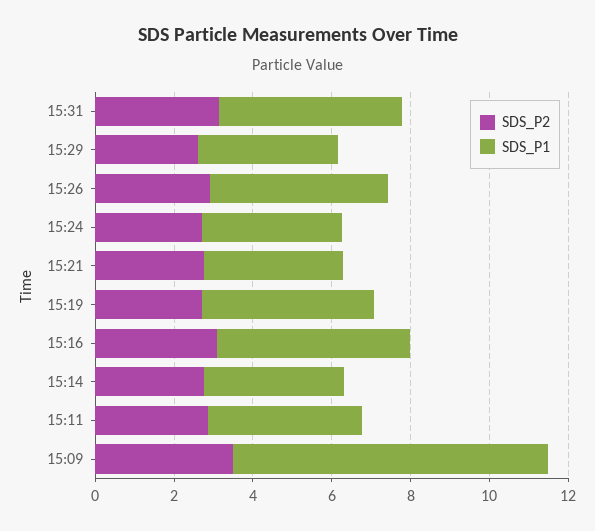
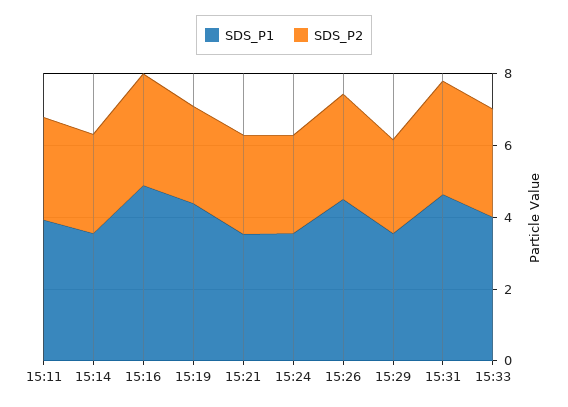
SDS_P2, 15:09: 3.5 -> none
SDS_P1, 15:09: 8 -> none
SDS_P1, 15:33: none -> 4
SDS_P2, 15:33: none -> 3

